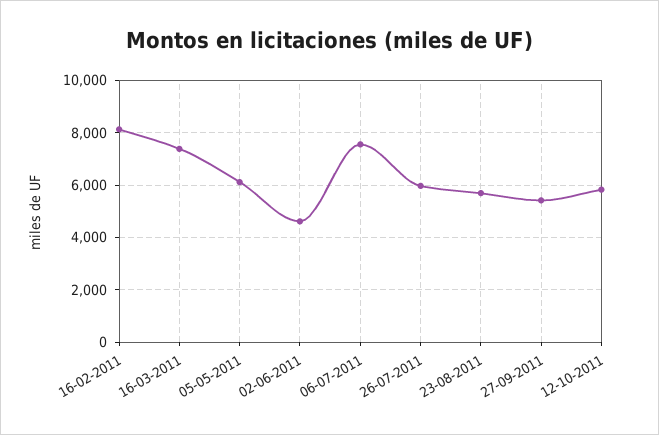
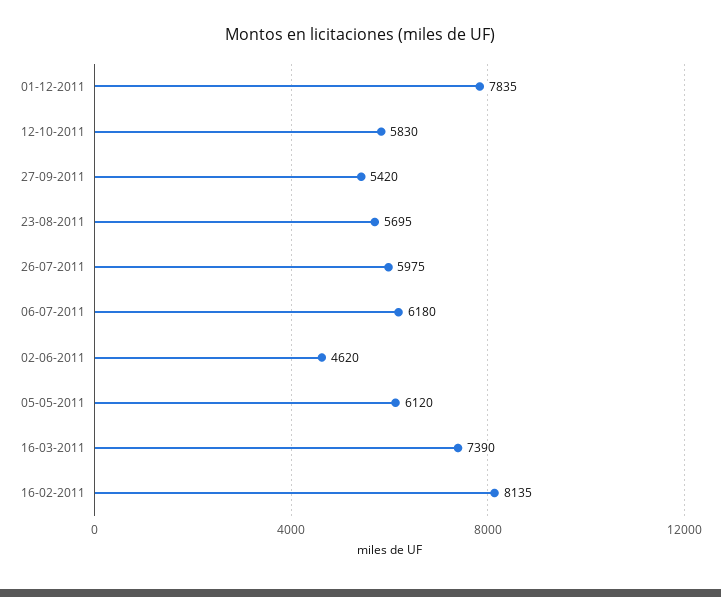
06-07-2011: 7500 -> 6180
01-12-2011: none -> 7835

